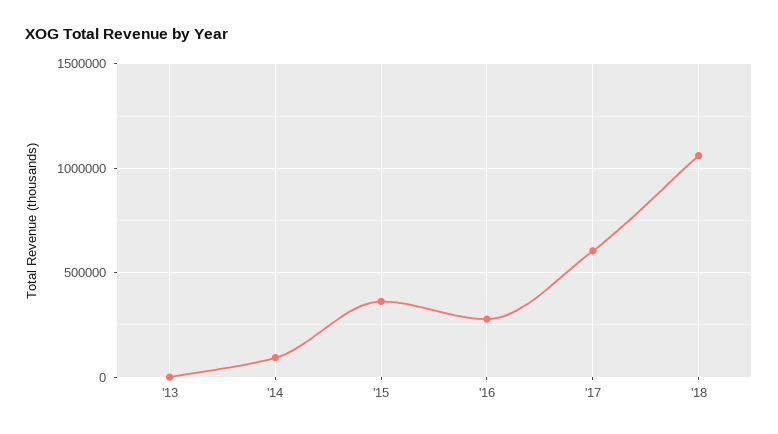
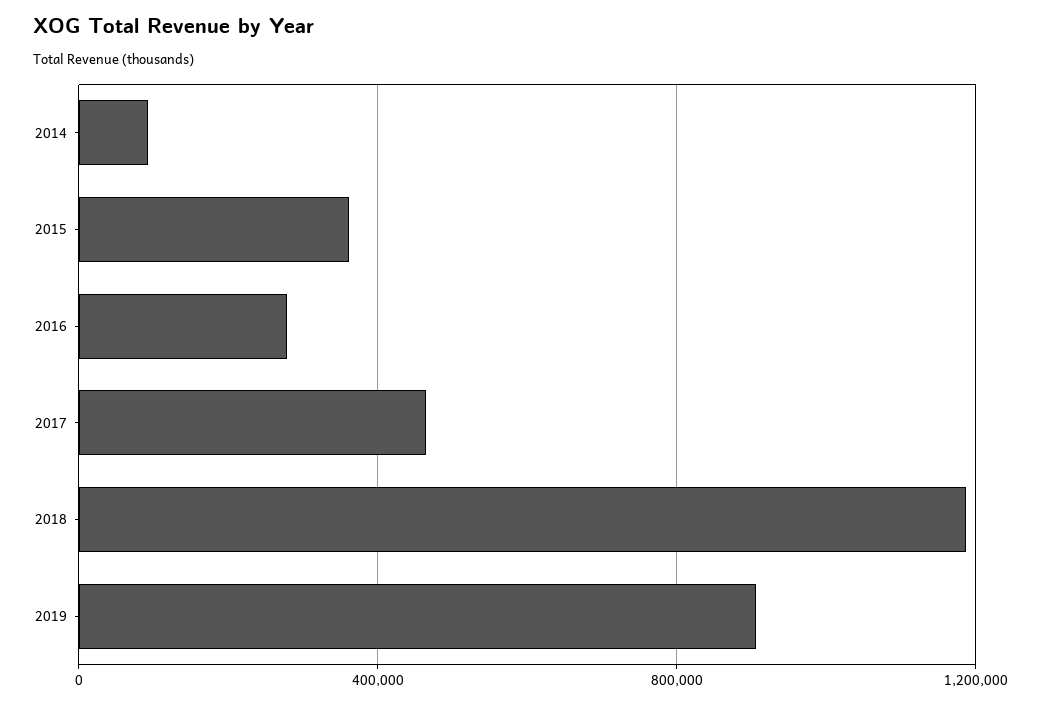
'13: 0 -> none
'17: 600000 -> 450000
'18: 1050000 -> 1200000
2019: none -> 900000

